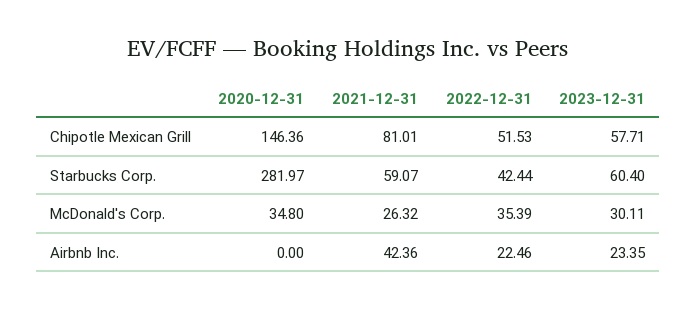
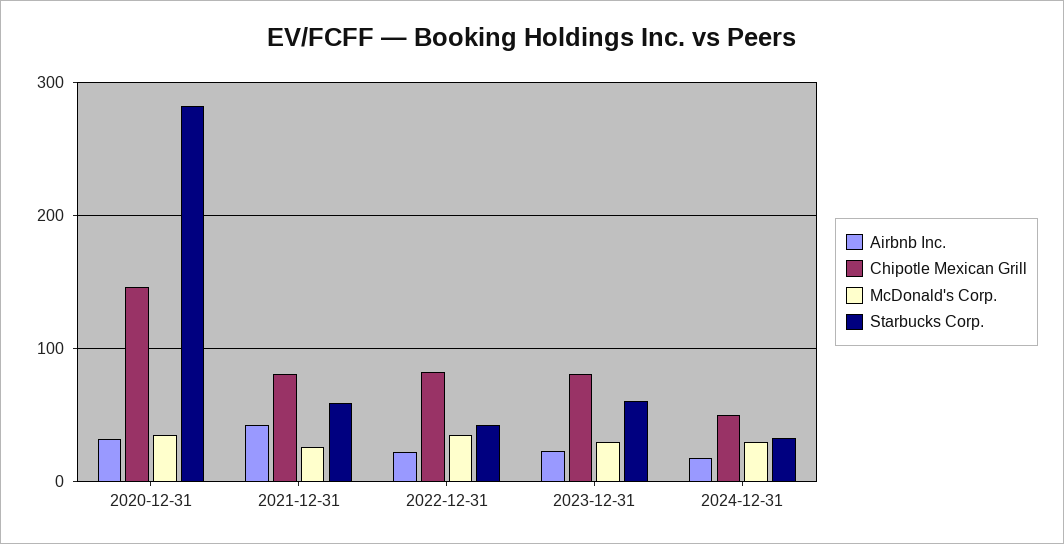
Chipotle Mexican Grill, 2022-12-31: 51.53 -> 80
Chipotle Mexican Grill, 2023-12-31: 57.71 -> 80
Airbnb Inc., 2020-12-31: 0 -> 30
Airbnb Inc., 2024-12-31: none -> 20
Chipotle Mexican Grill, 2024-12-31: none -> 50
McDonald's Corp., 2024-12-31: none -> 30
Starbucks Corp., 2024-12-31: none -> 30

